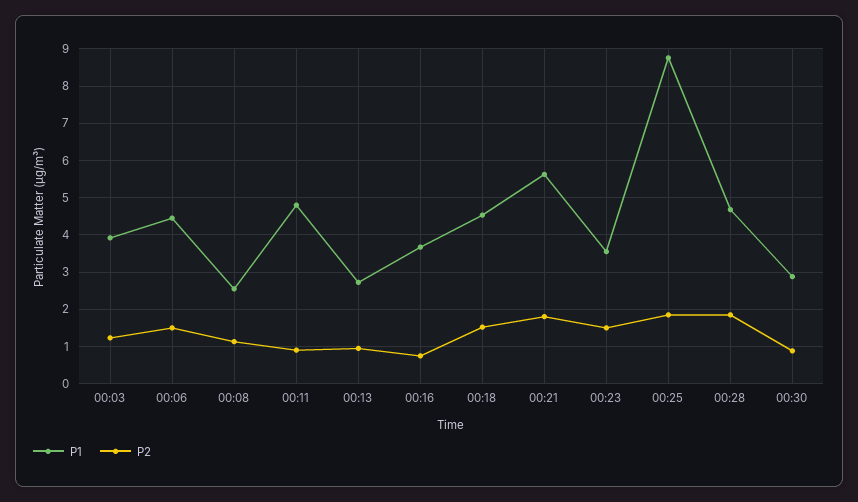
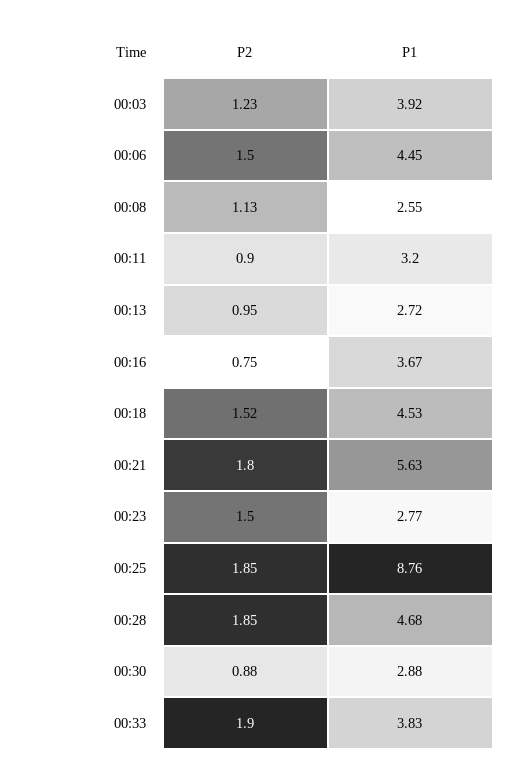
P1, 00:11: 4.8 -> 3.2
P1, 00:23: 3.6 -> 2.77
P2, 00:33: none -> 1.9
P1, 00:33: none -> 3.83

